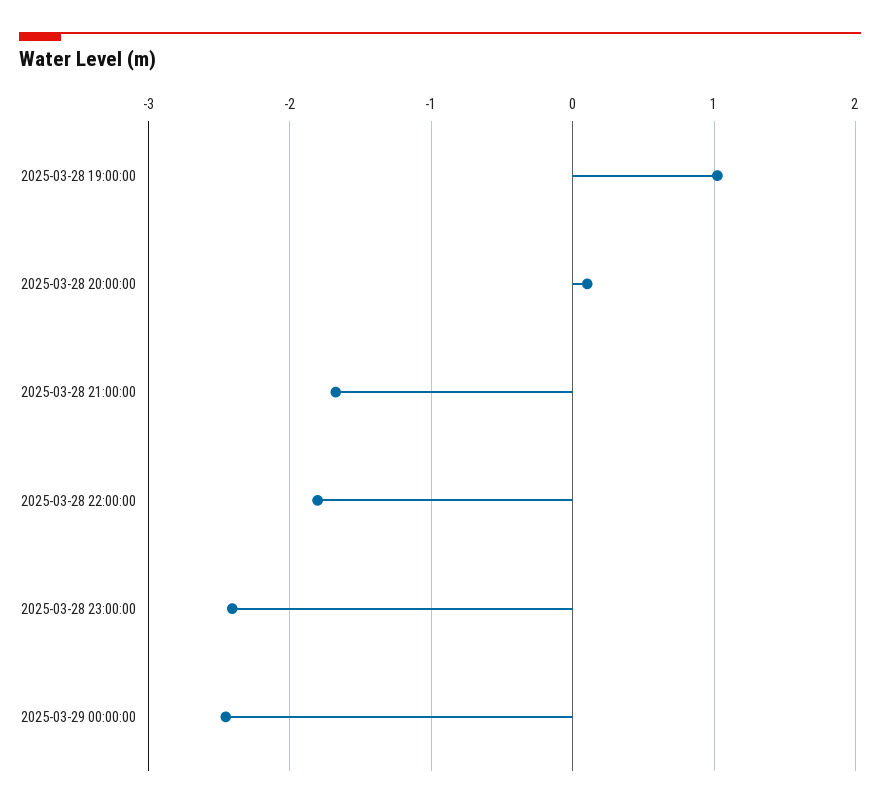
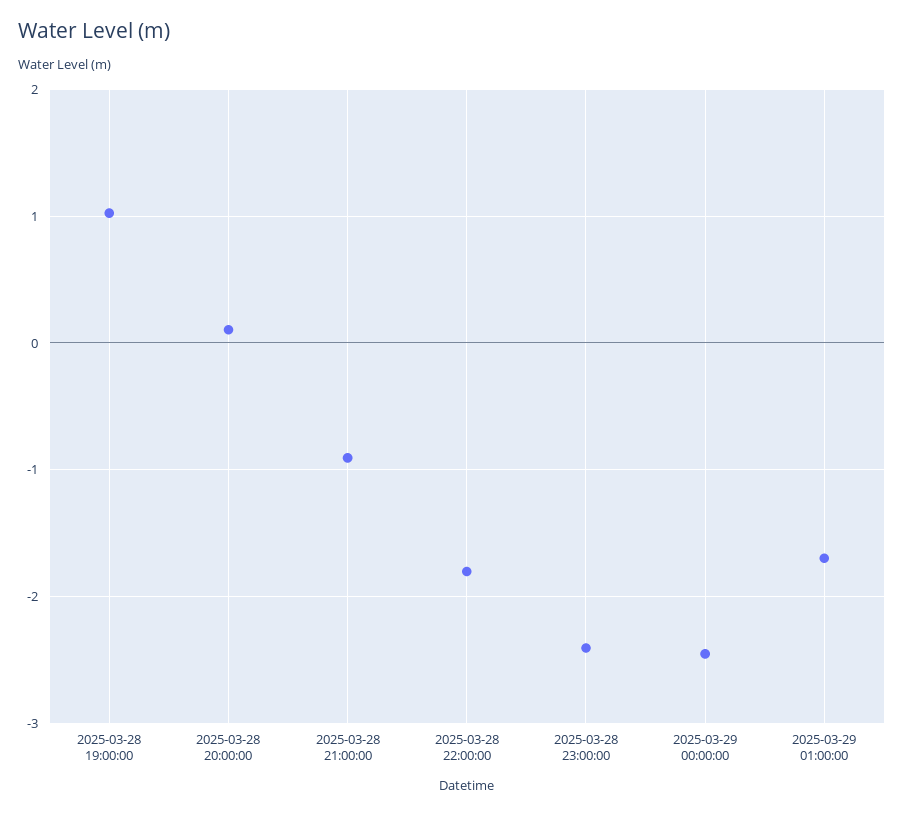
2025-03-28 21:00:00: -1.7 -> -0.9
2025-03-29 01:00:00: none -> -1.7

